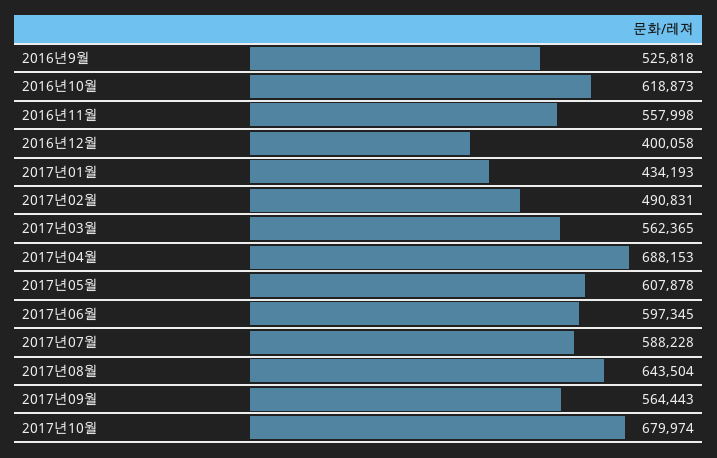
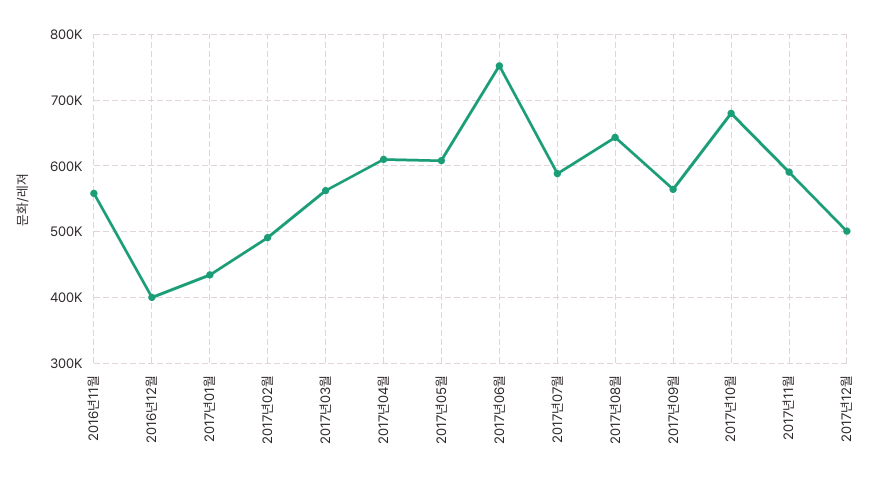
2016년9월: 525818 -> none
2016년10월: 618873 -> none
2017년04월: 688153 -> 610000
2017년06월: 597345 -> 750000
2017년11월: none -> 590000
2017년12월: none -> 500000

